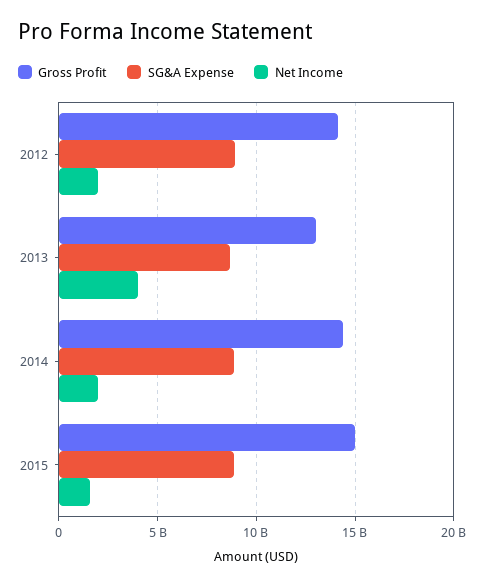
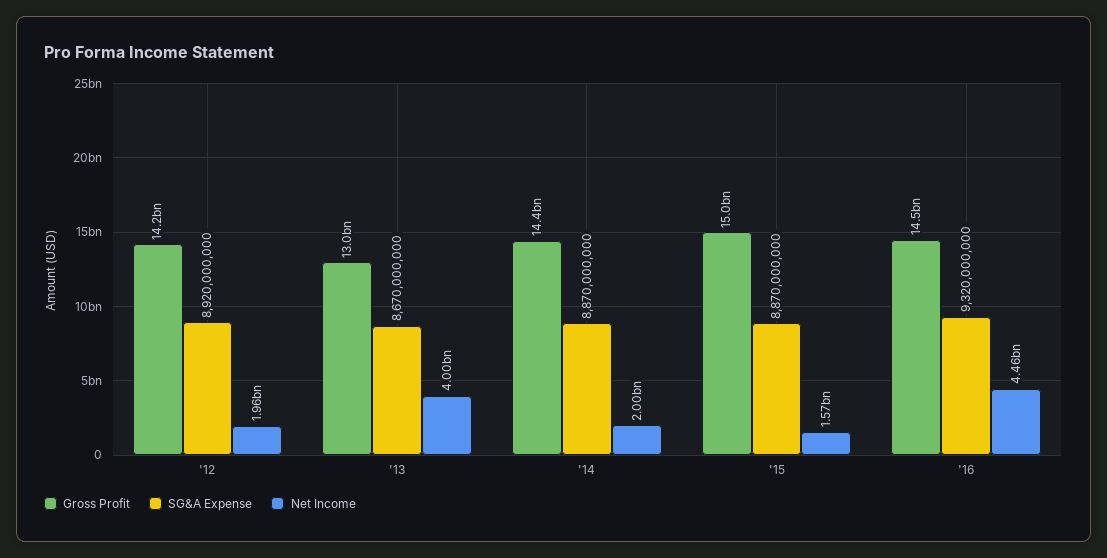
Gross Profit, '16: none -> 14500000000
SG&A Expense, '16: none -> 9320000000
Net Income, '16: none -> 4460000000

